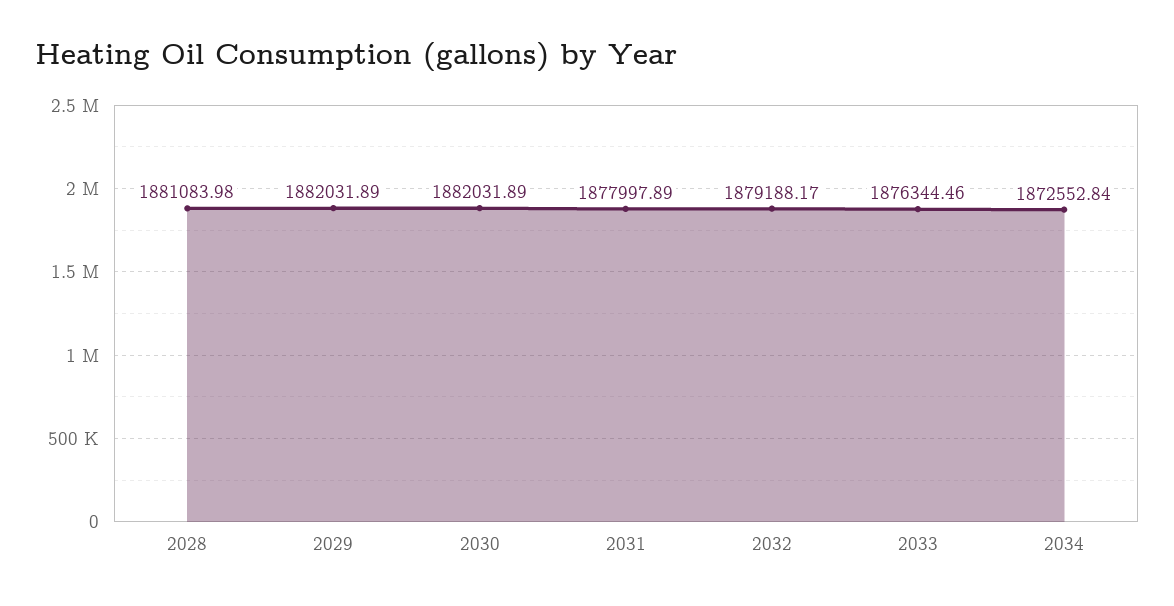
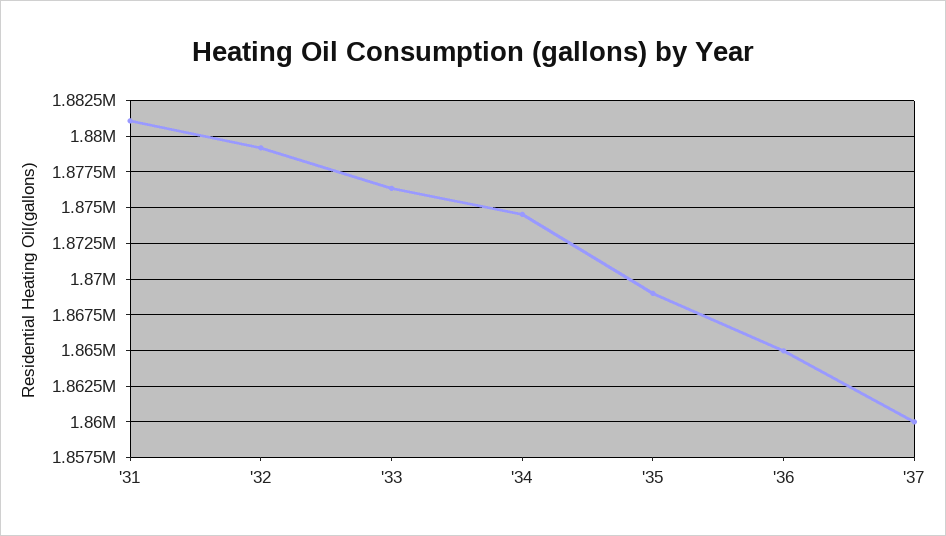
2028: 1881083.98 -> none
2029: 1882031.89 -> none
2030: 1882031.89 -> none
2031: 1877997.89 -> 1881000
2034: 1872552.84 -> 1874500
'35: none -> 1869000
'36: none -> 1865000
'37: none -> 1860000

